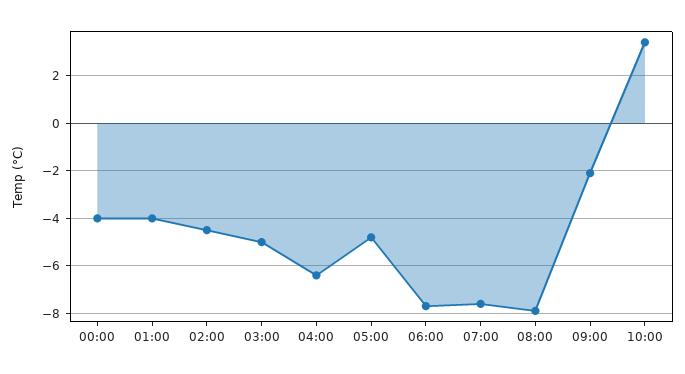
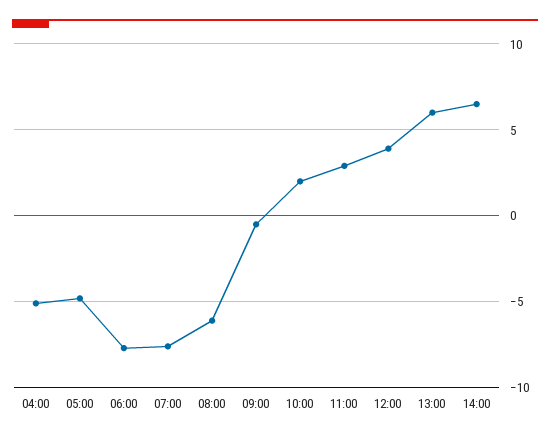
00:00: -4 -> none
01:00: -4 -> none
02:00: -4.5 -> none
03:00: -5 -> none
04:00: -6.5 -> -5
08:00: -8 -> -6
09:00: -2 -> -0.5
10:00: 3.5 -> 2
11:00: none -> 3
12:00: none -> 4
13:00: none -> 6
14:00: none -> 6.5

